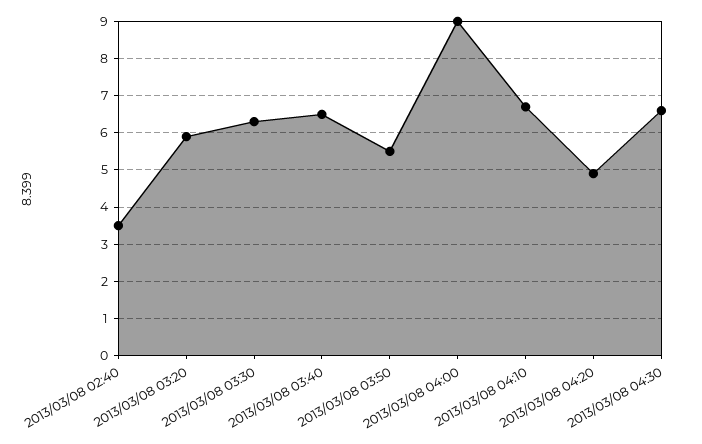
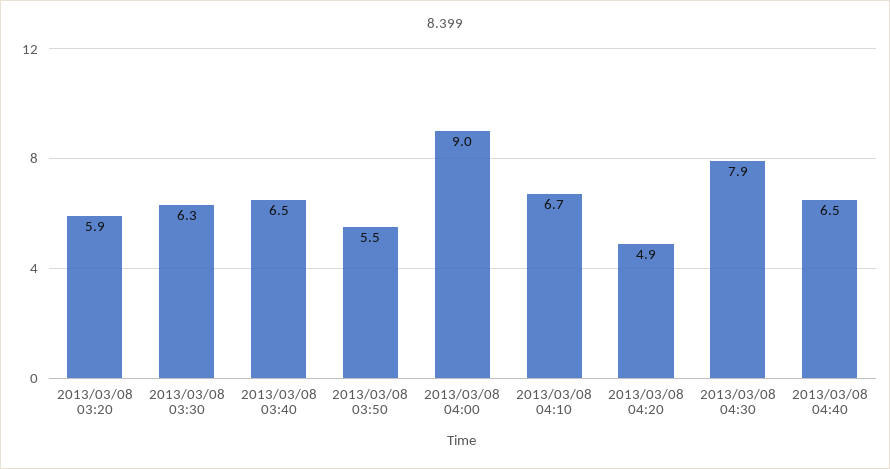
2013/03/08 02:40: 3.5 -> none
2013/03/08 04:30: 6.5 -> 7.9
2013/03/08 04:40: none -> 6.5

